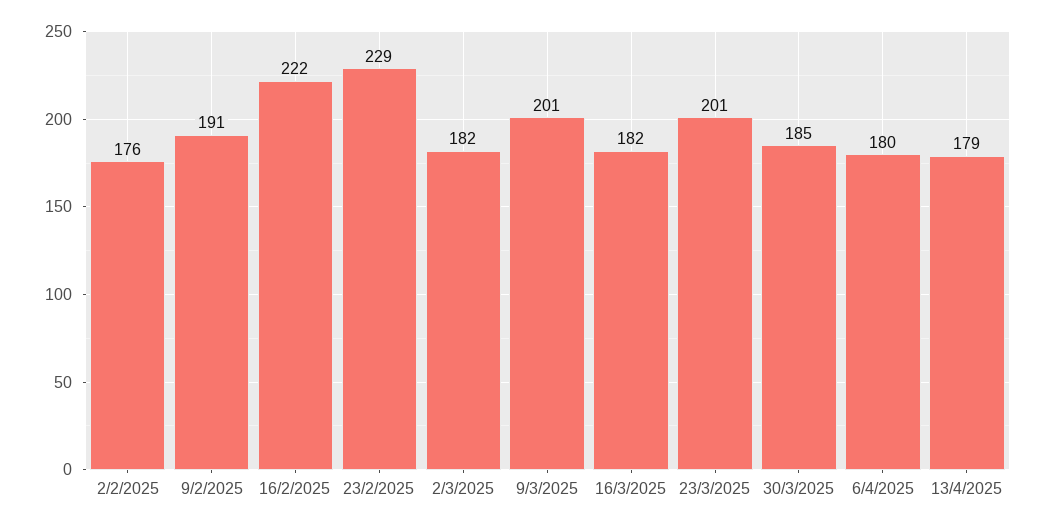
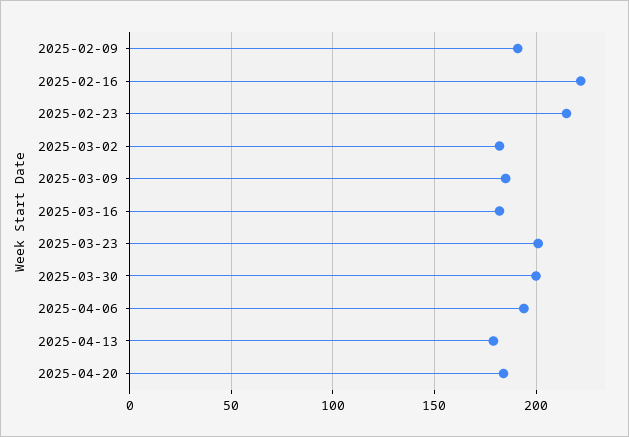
2/2/2025: 176 -> none
23/2/2025: 229 -> 215
9/3/2025: 201 -> 185
30/3/2025: 185 -> 200
6/4/2025: 180 -> 195
2025-04-20: none -> 185

